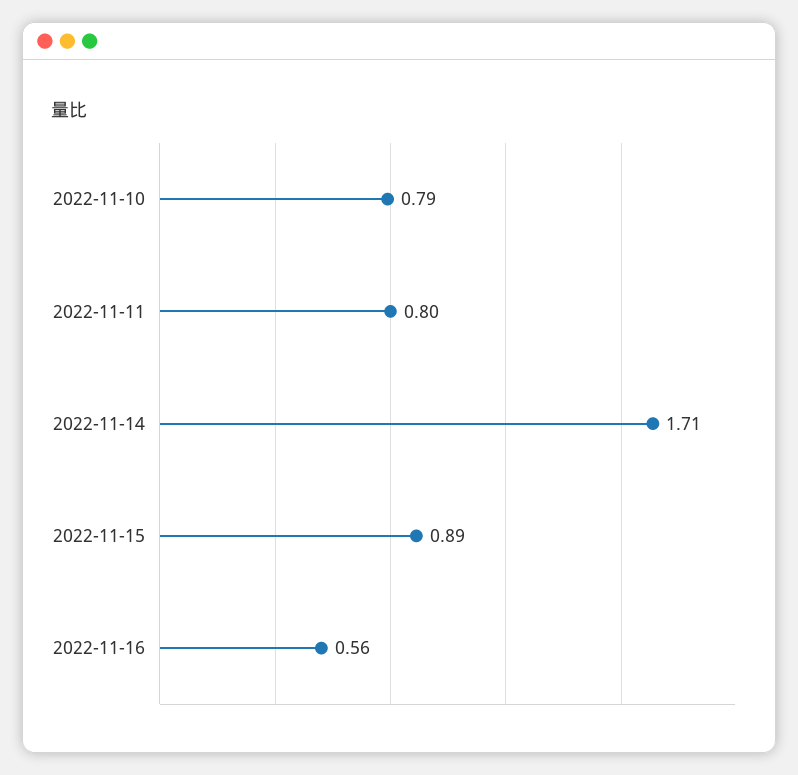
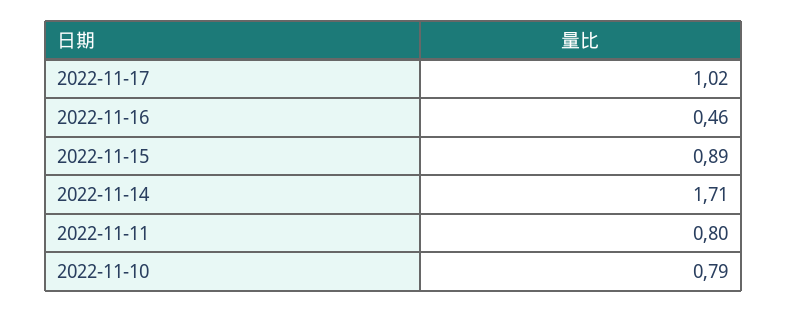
2022-11-16: 0.56 -> 0.46
2022-11-17: none -> 1.02

